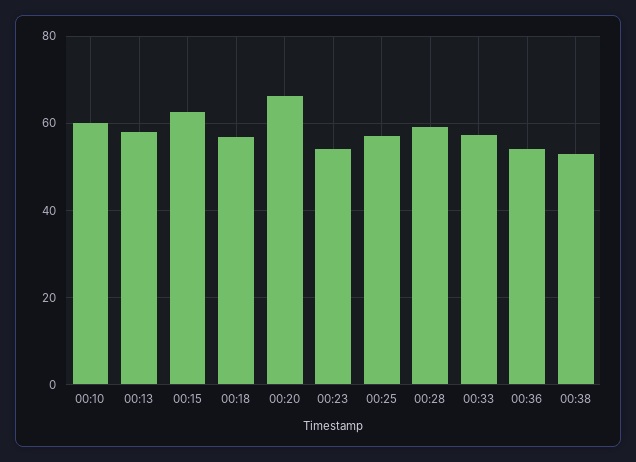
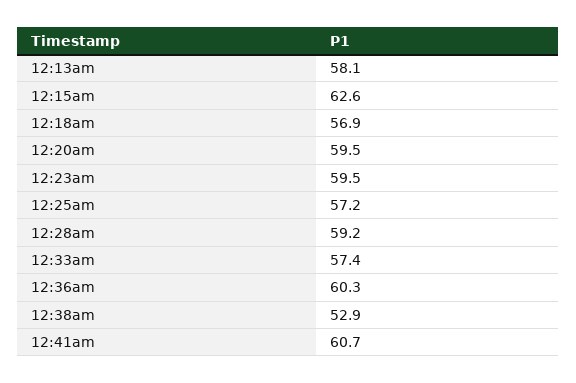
00:10: 60 -> none
00:20: 66 -> 59.5
00:23: 54 -> 59.5
00:36: 54 -> 60.3
12:41am: none -> 60.7

